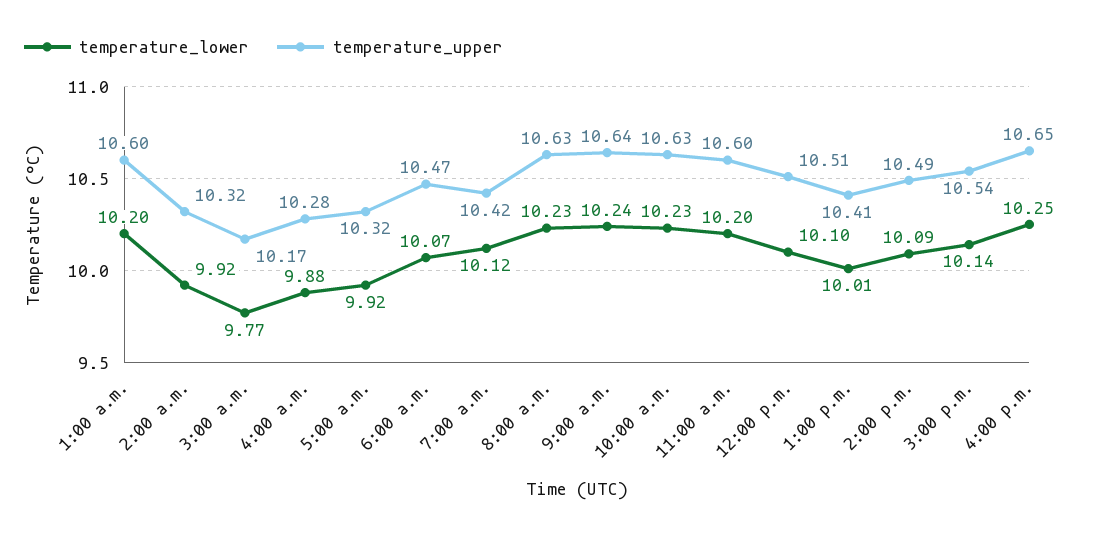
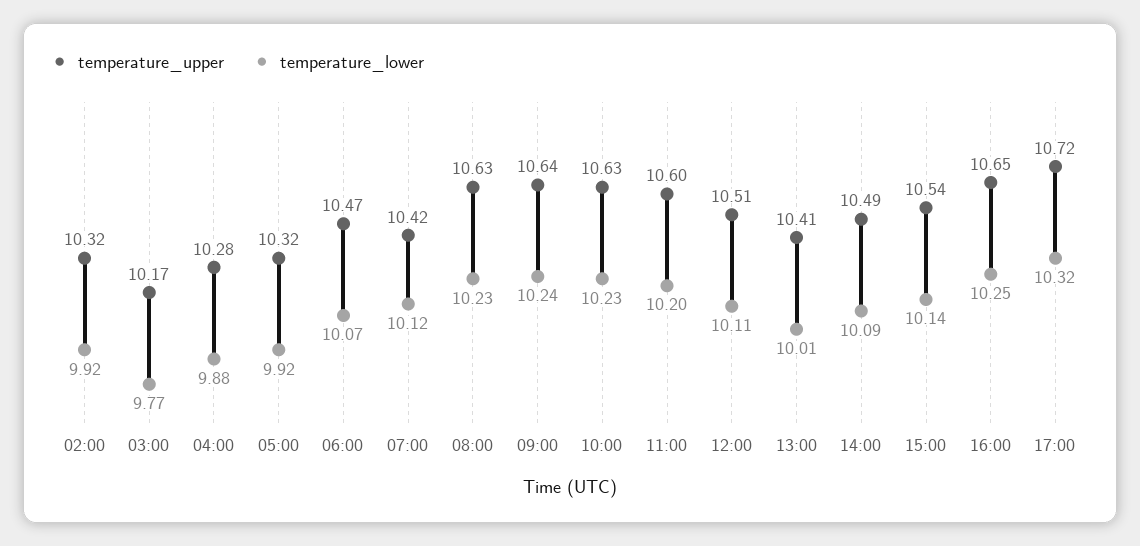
temperature_lower, 1:00 a.m.: 10.2 -> none
temperature_upper, 1:00 a.m.: 10.6 -> none
temperature_lower, 12:00 p.m.: 10.1 -> 10.11
temperature_upper, 17:00: none -> 10.72
temperature_lower, 17:00: none -> 10.32

